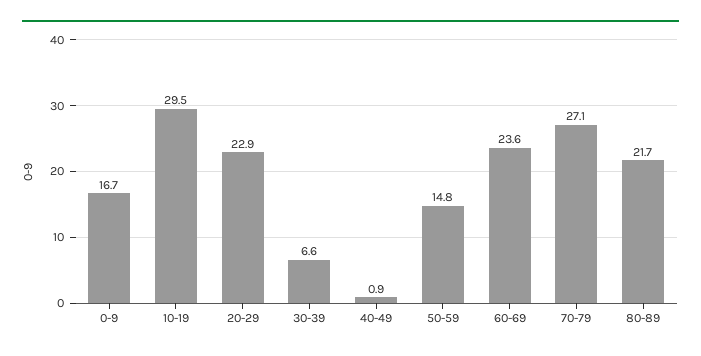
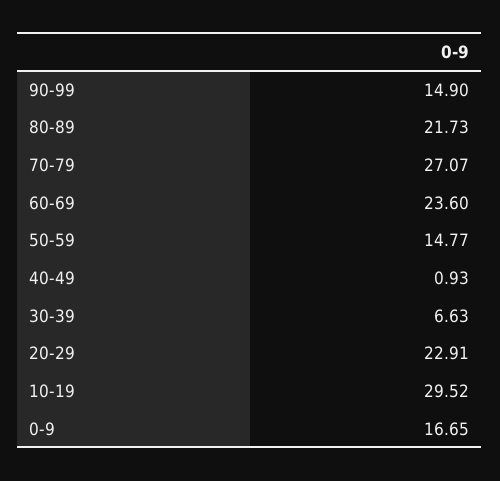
90-99: none -> 14.9

